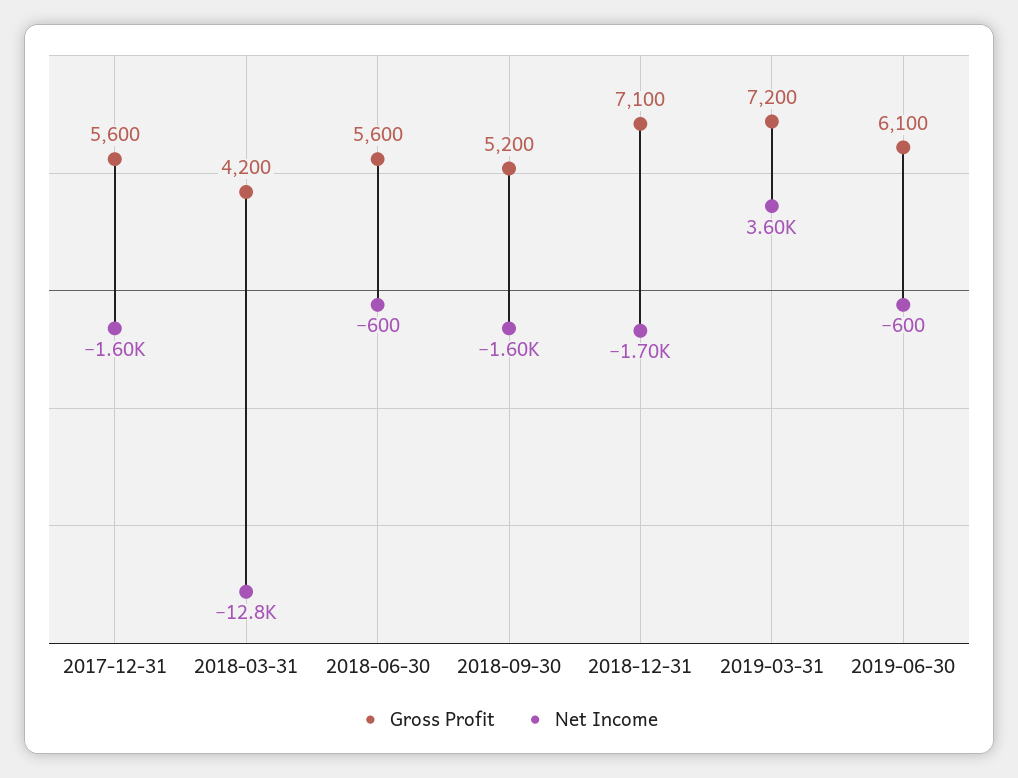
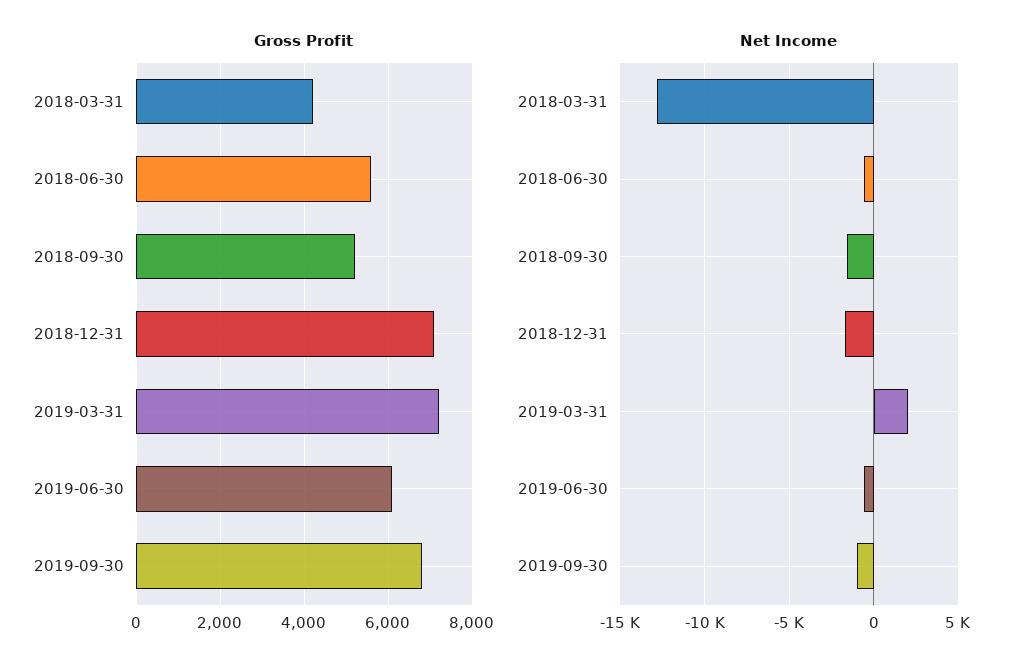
Gross Profit, 2017-12-31: 5600 -> none
Net Income, 2017-12-31: -1600 -> none
Net Income, 2019-03-31: 3600 -> 2000
Gross Profit, 2019-09-30: none -> 6800
Net Income, 2019-09-30: none -> -1000

